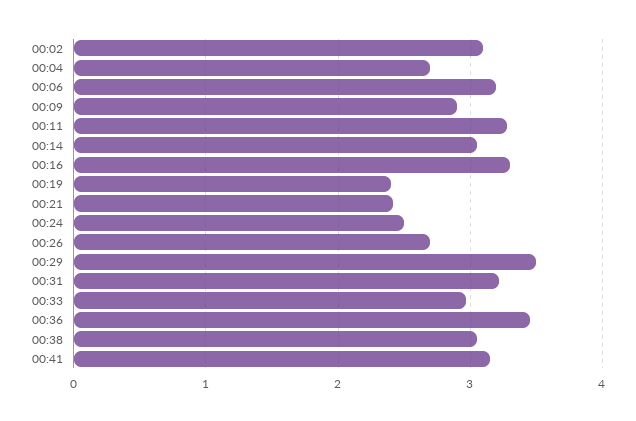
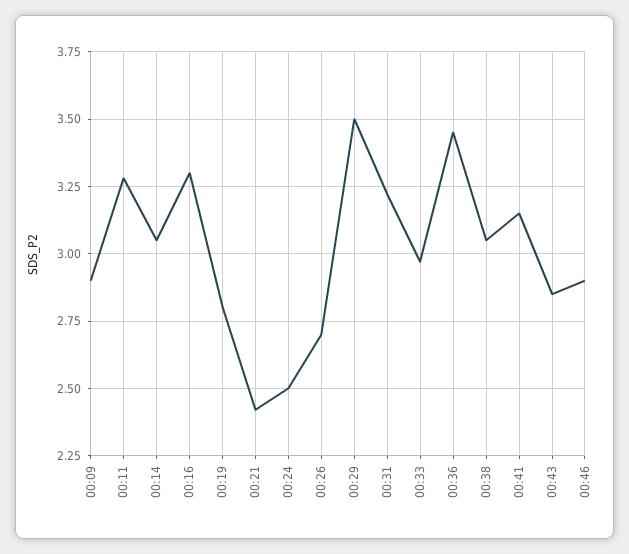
00:02: 3.1 -> none
00:04: 2.7 -> none
00:06: 3.2 -> none
00:19: 2.4 -> 2.8
00:43: none -> 2.85
00:46: none -> 2.9

